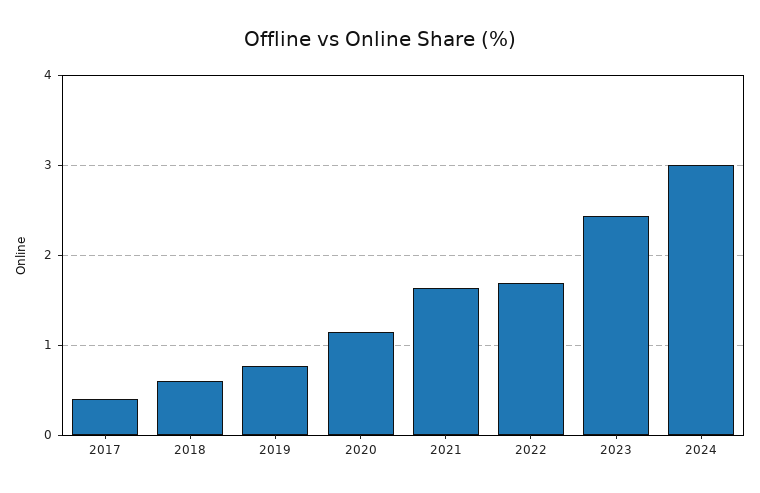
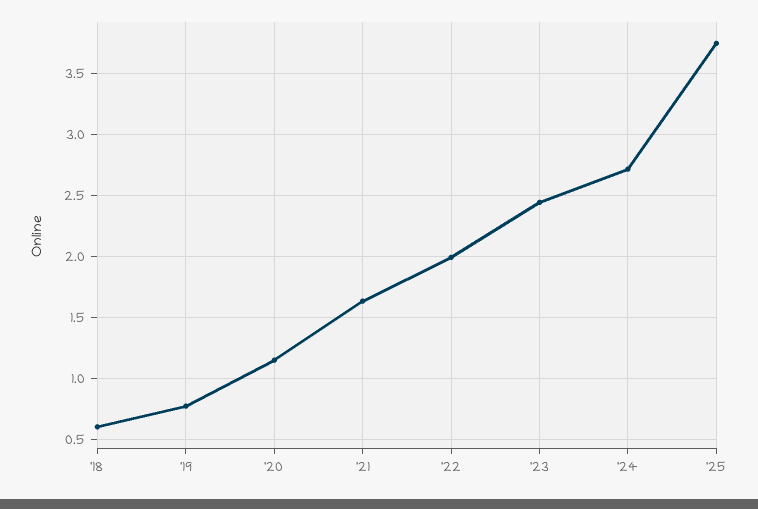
2017: 0.4 -> none
2022: 1.7 -> 2
2024: 3 -> 2.7
'25: none -> 3.75

